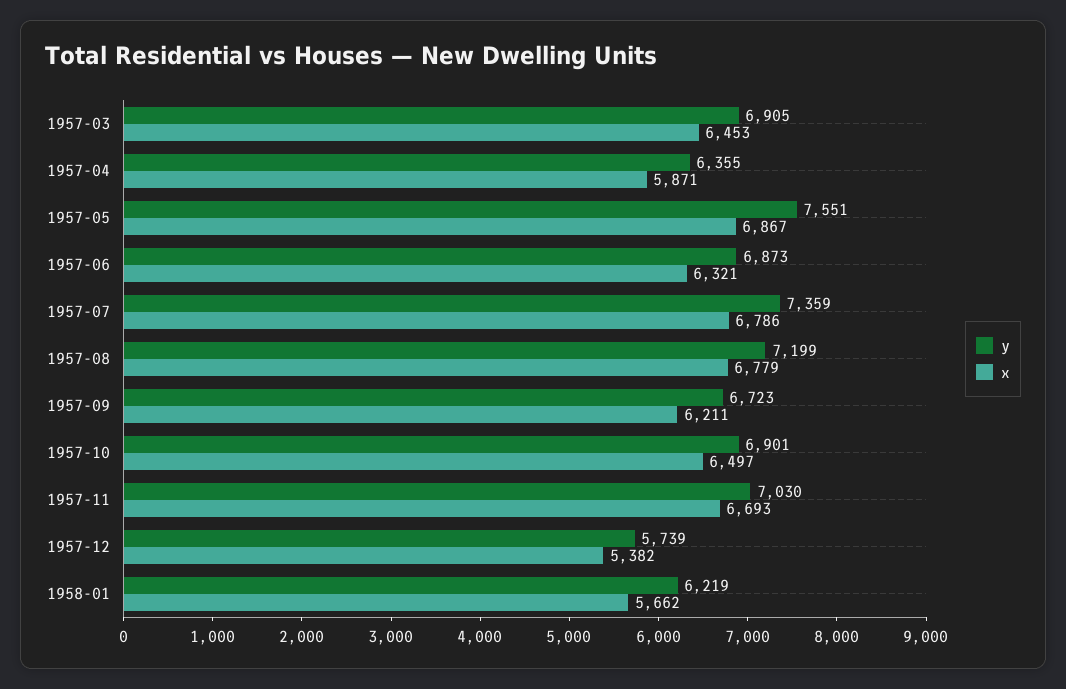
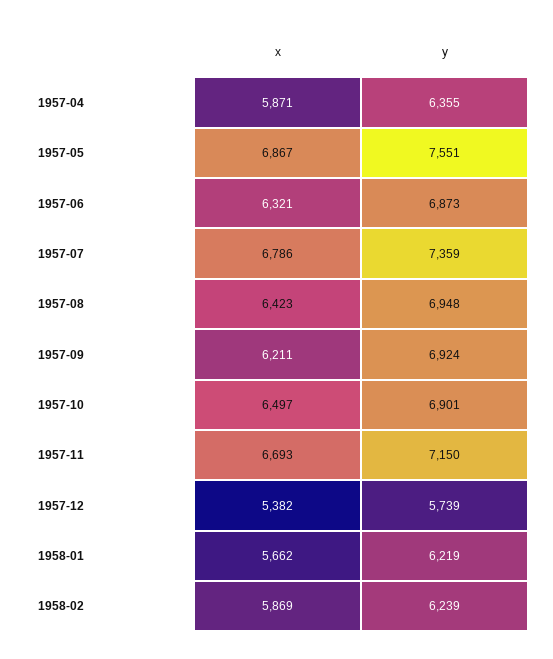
y, 1957-03: 6905 -> none
x, 1957-03: 6453 -> none
y, 1957-08: 7199 -> 6948
x, 1957-08: 6779 -> 6423
y, 1957-09: 6723 -> 6924
y, 1957-11: 7030 -> 7150
x, 1958-02: none -> 5869
y, 1958-02: none -> 6239

